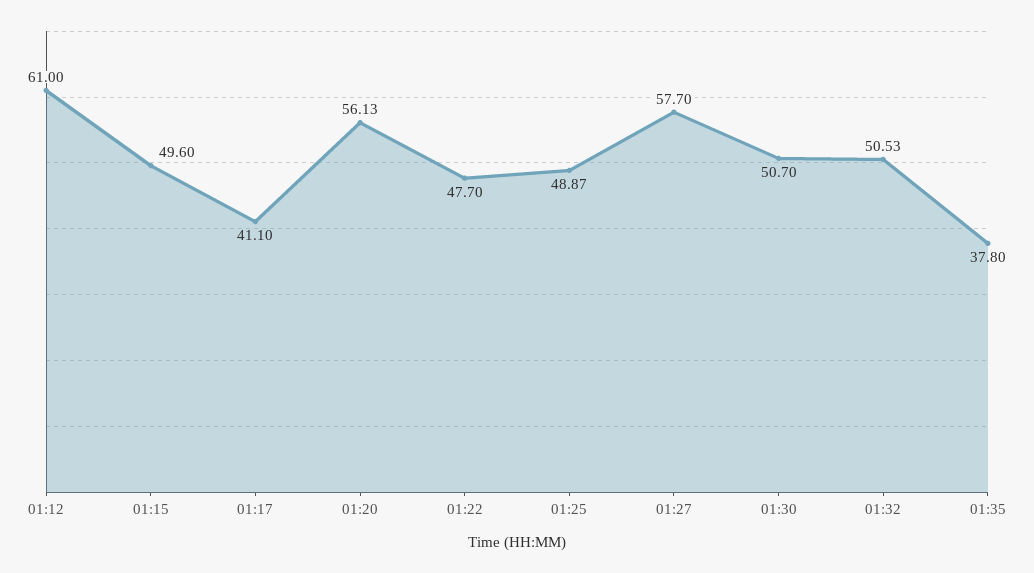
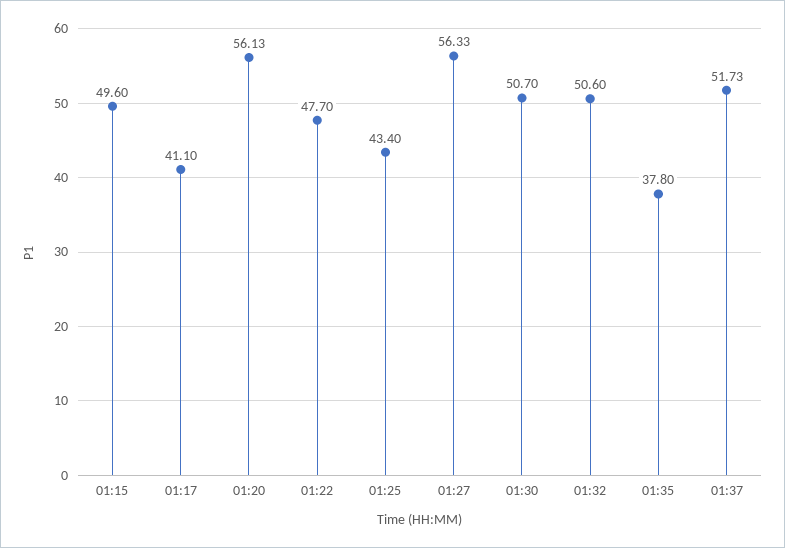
01:12: 61 -> none
01:25: 48.87 -> 43.4
01:27: 57.7 -> 56.33
01:32: 50.53 -> 50.6
01:37: none -> 51.73

